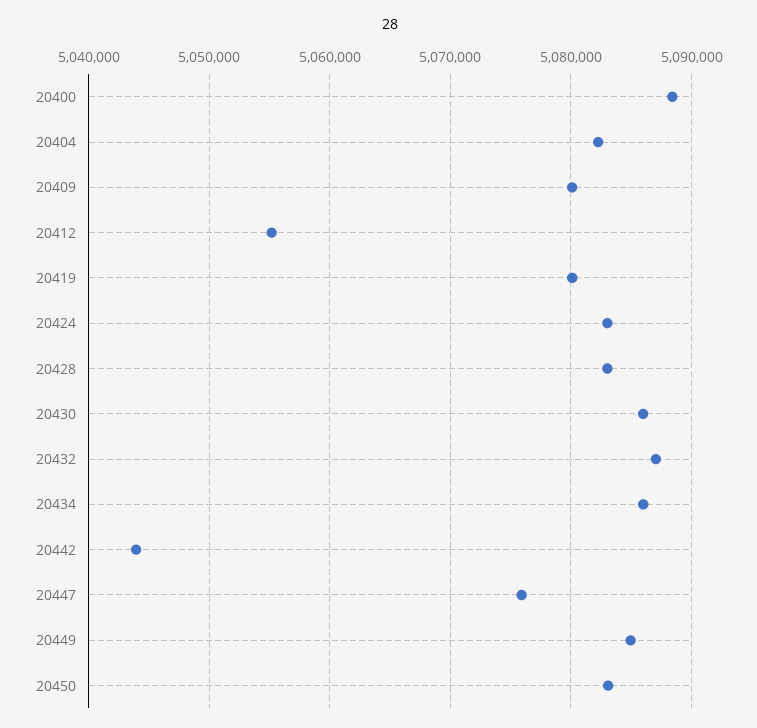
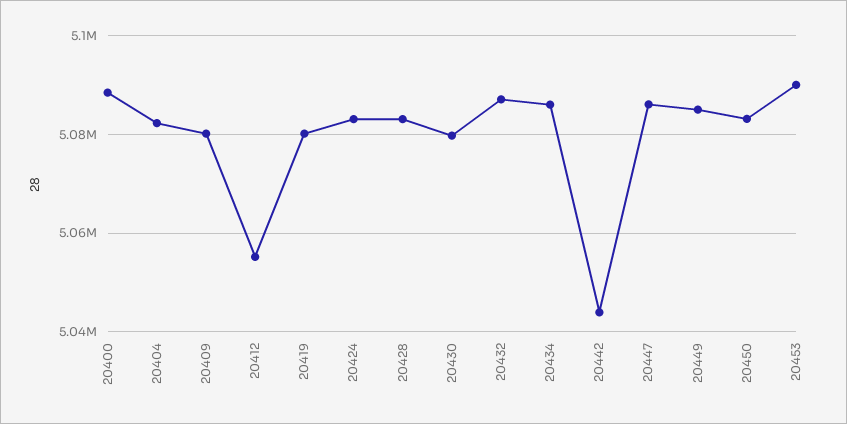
20430: 5086000 -> 5080000
20447: 5076000 -> 5086000
20453: none -> 5090000

